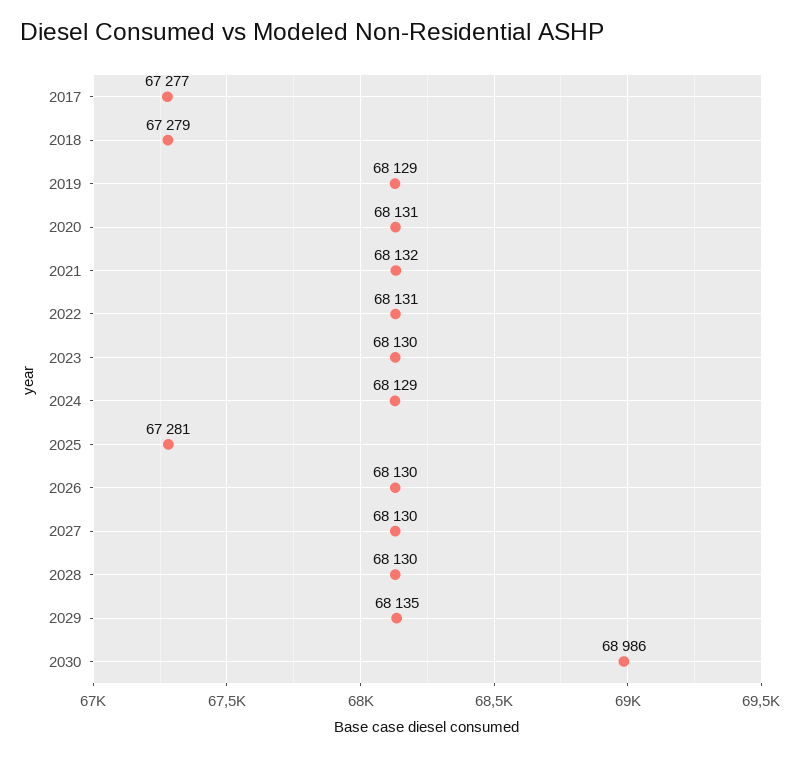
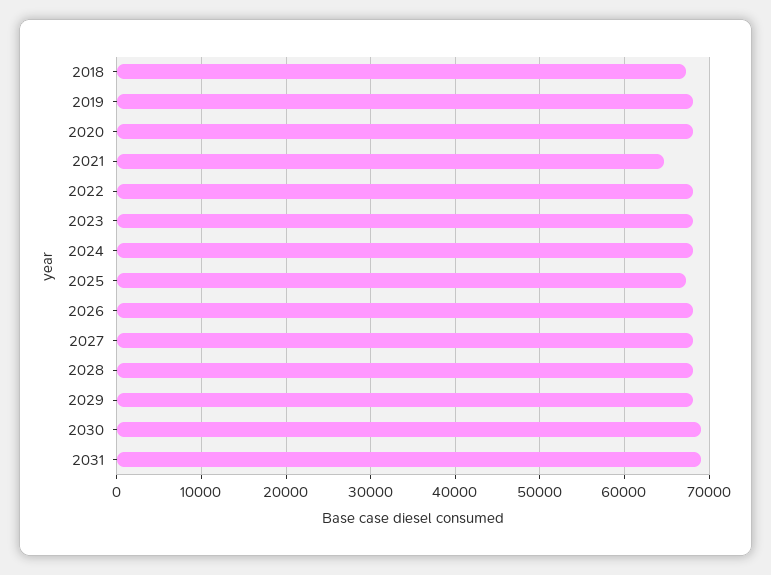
2017: 67277 -> none
2021: 68132 -> 65000
2031: none -> 69000

